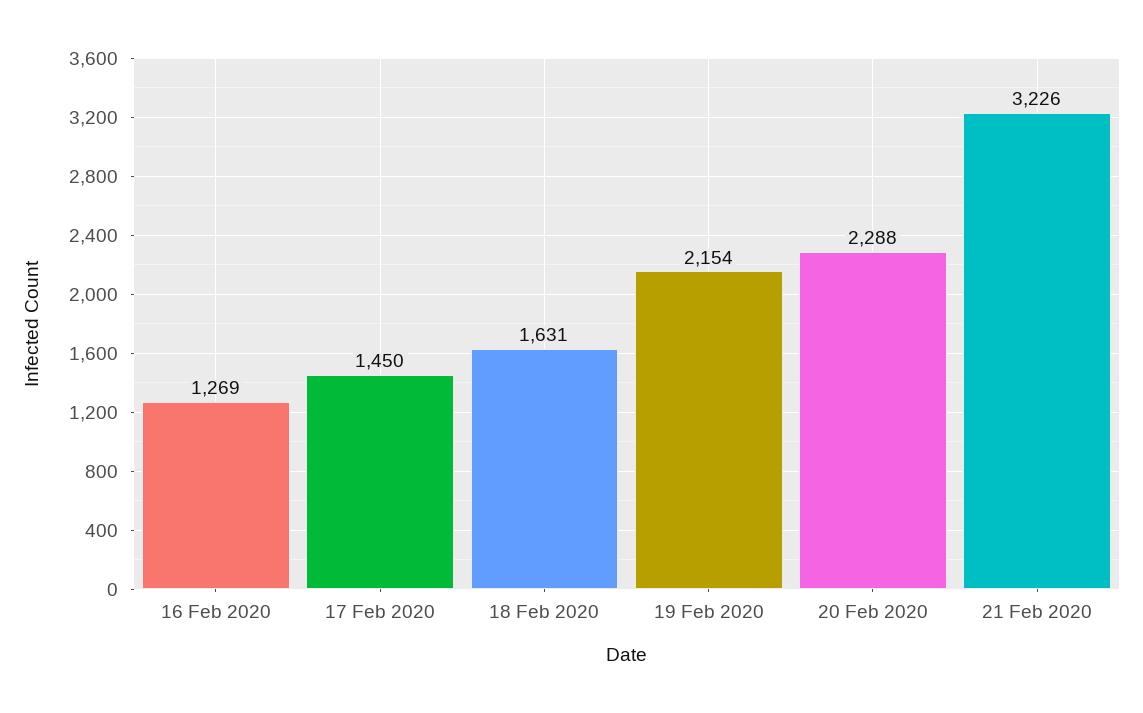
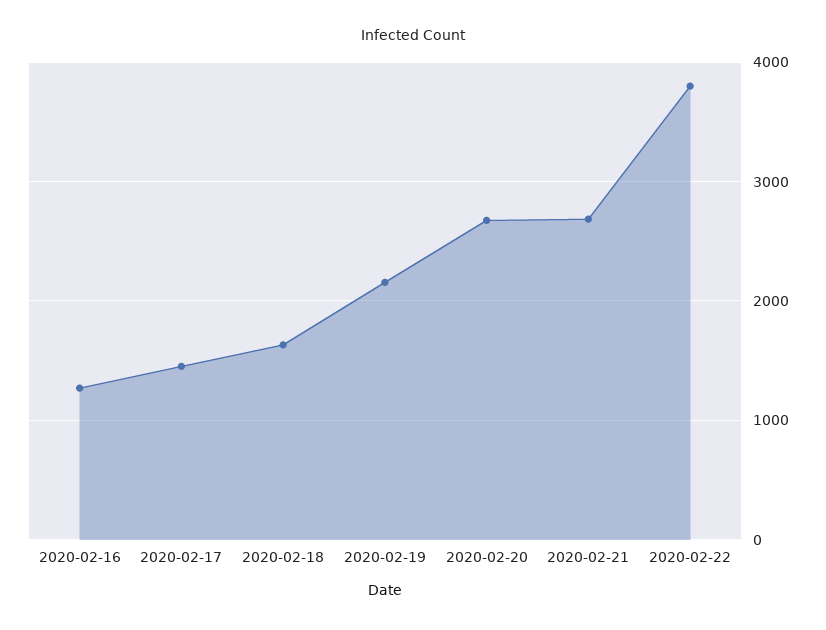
20 Feb 2020: 2288 -> 2700
21 Feb 2020: 3226 -> 2700
2020-02-22: none -> 3800

